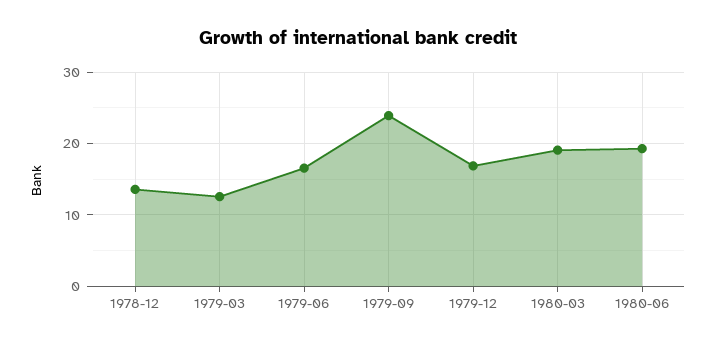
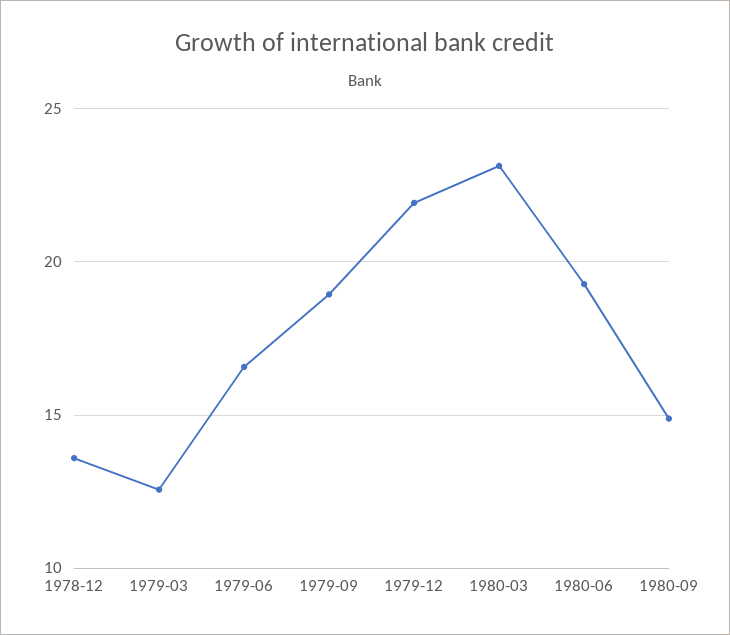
1979-09: 24 -> 19
1979-12: 17 -> 22
1980-03: 19 -> 23
1980-09: none -> 15

